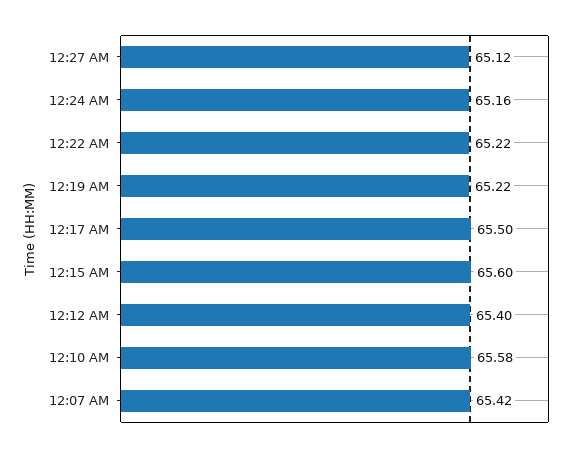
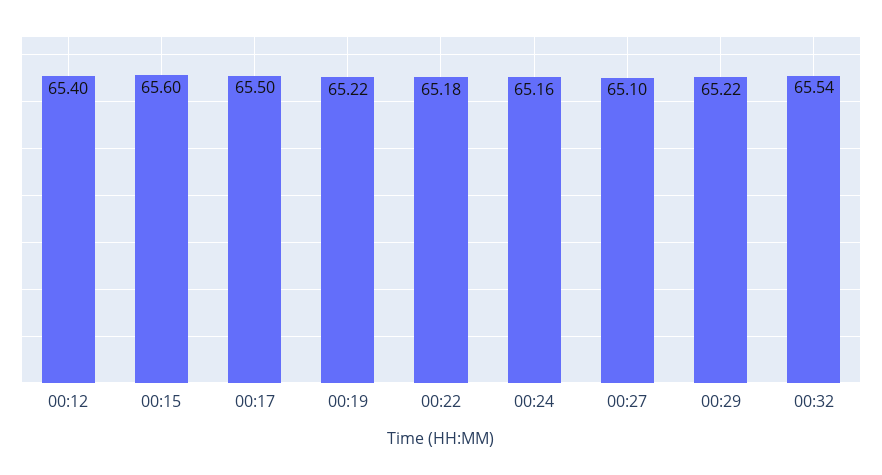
12:27 AM: 65.12 -> 65.1
12:22 AM: 65.22 -> 65.18
12:10 AM: 65.58 -> none
12:07 AM: 65.42 -> none
00:29: none -> 65.22
00:32: none -> 65.54

